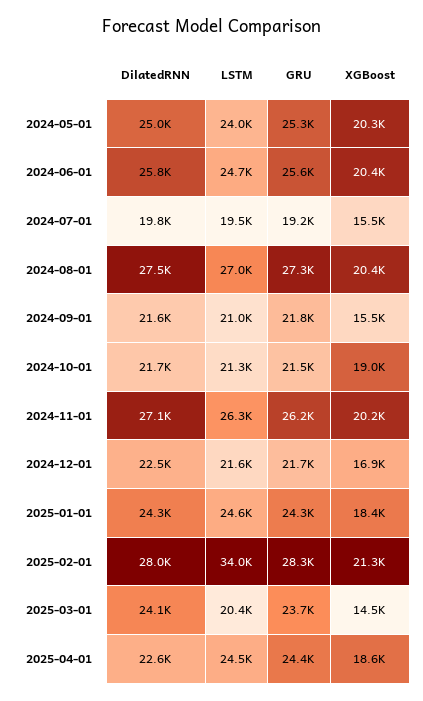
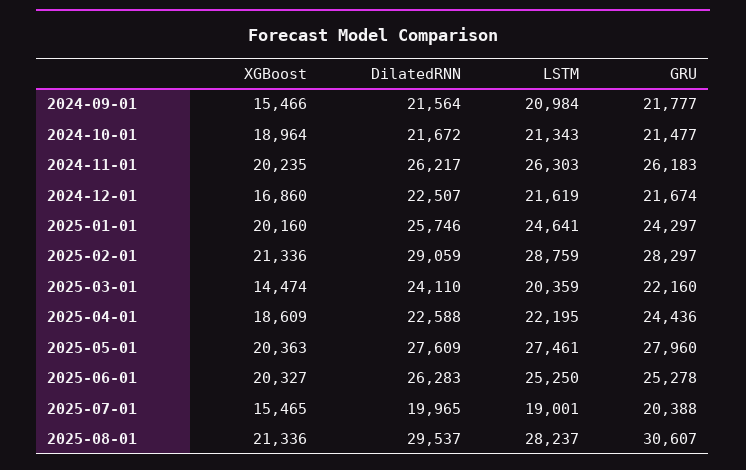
DilatedRNN, 2024-05-01: 25000 -> none
LSTM, 2024-05-01: 24000 -> none
GRU, 2024-05-01: 25300 -> none
XGBoost, 2024-05-01: 20300 -> none
DilatedRNN, 2024-06-01: 25800 -> none
LSTM, 2024-06-01: 24700 -> none
GRU, 2024-06-01: 25600 -> none
XGBoost, 2024-06-01: 20400 -> none
DilatedRNN, 2024-07-01: 19800 -> none
LSTM, 2024-07-01: 19500 -> none
GRU, 2024-07-01: 19200 -> none
XGBoost, 2024-07-01: 15500 -> none
DilatedRNN, 2024-08-01: 27500 -> none
LSTM, 2024-08-01: 27000 -> none
GRU, 2024-08-01: 27300 -> none
XGBoost, 2024-08-01: 20400 -> none
DilatedRNN, 2024-11-01: 27100 -> 26217
DilatedRNN, 2025-01-01: 24300 -> 25746
XGBoost, 2025-01-01: 18400 -> 20160
DilatedRNN, 2025-02-01: 28000 -> 29059
LSTM, 2025-02-01: 34000 -> 28759
GRU, 2025-03-01: 23700 -> 22160
LSTM, 2025-04-01: 24500 -> 22195
XGBoost, 2025-05-01: none -> 20363
DilatedRNN, 2025-05-01: none -> 27609
LSTM, 2025-05-01: none -> 27461
GRU, 2025-05-01: none -> 27960
XGBoost, 2025-06-01: none -> 20327
DilatedRNN, 2025-06-01: none -> 26283
LSTM, 2025-06-01: none -> 25250
GRU, 2025-06-01: none -> 25278
XGBoost, 2025-07-01: none -> 15465
DilatedRNN, 2025-07-01: none -> 19965
LSTM, 2025-07-01: none -> 19001
GRU, 2025-07-01: none -> 20388
XGBoost, 2025-08-01: none -> 21336
DilatedRNN, 2025-08-01: none -> 29537
LSTM, 2025-08-01: none -> 28237
GRU, 2025-08-01: none -> 30607

